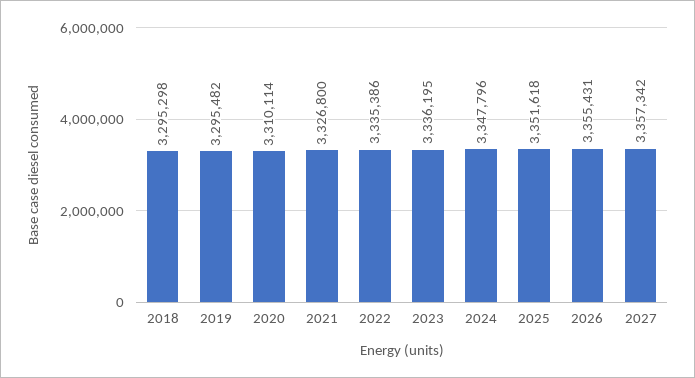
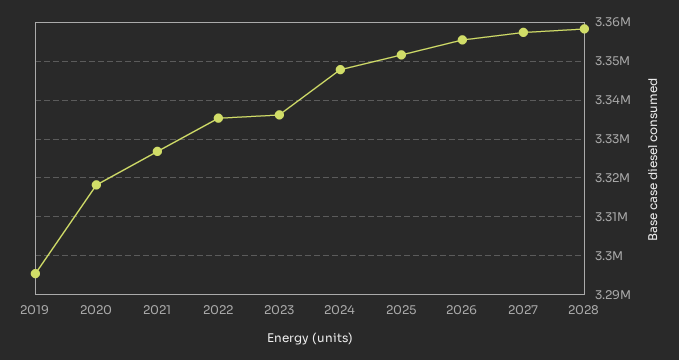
2018: 3295298 -> none
2020: 3310114 -> 3318000
2028: none -> 3358000

